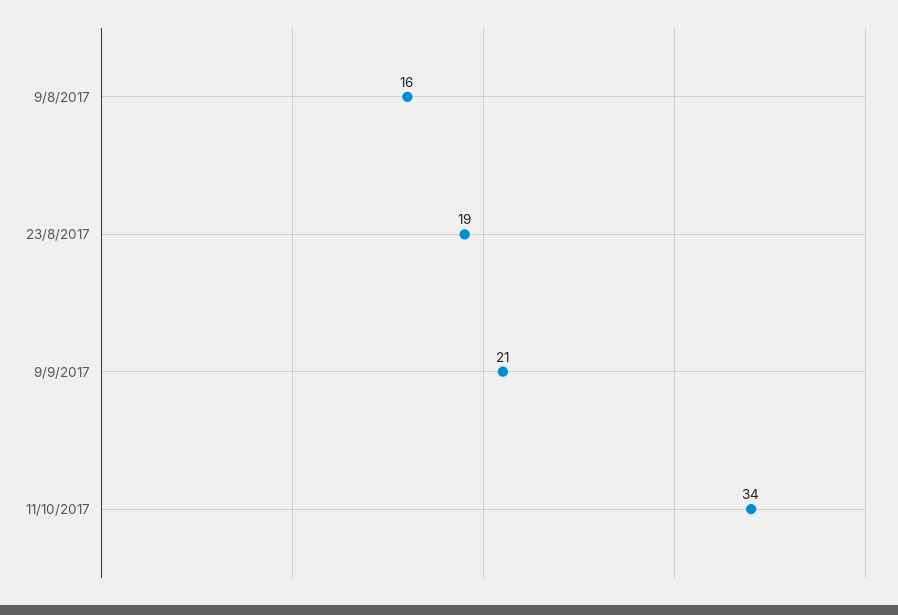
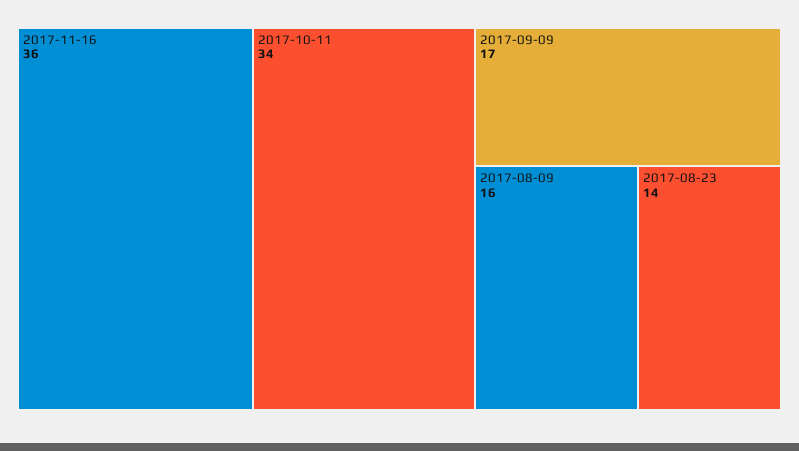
23/8/2017: 19 -> 14
9/9/2017: 21 -> 17
2017-11-16: none -> 36

